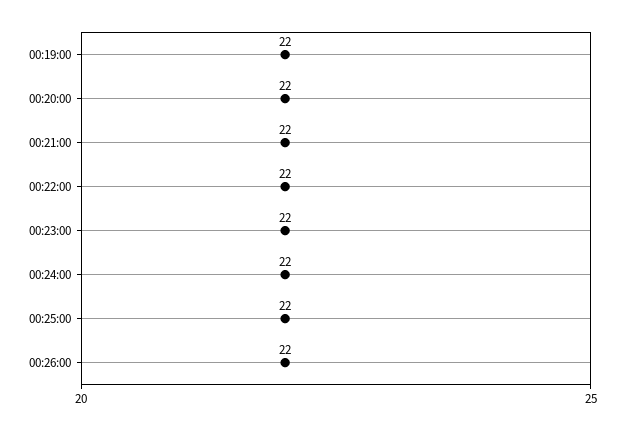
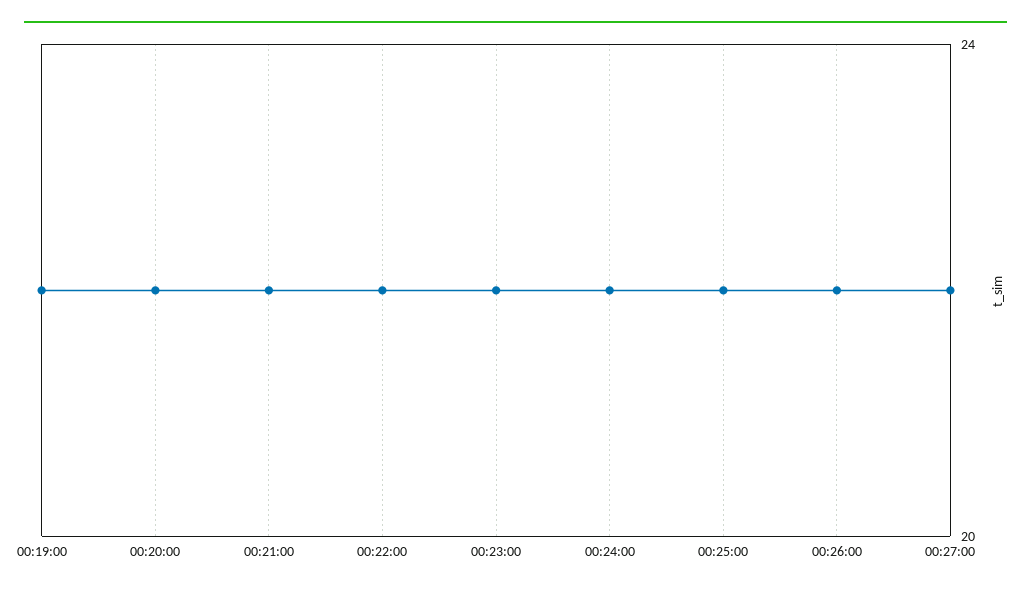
00:27:00: none -> 22

